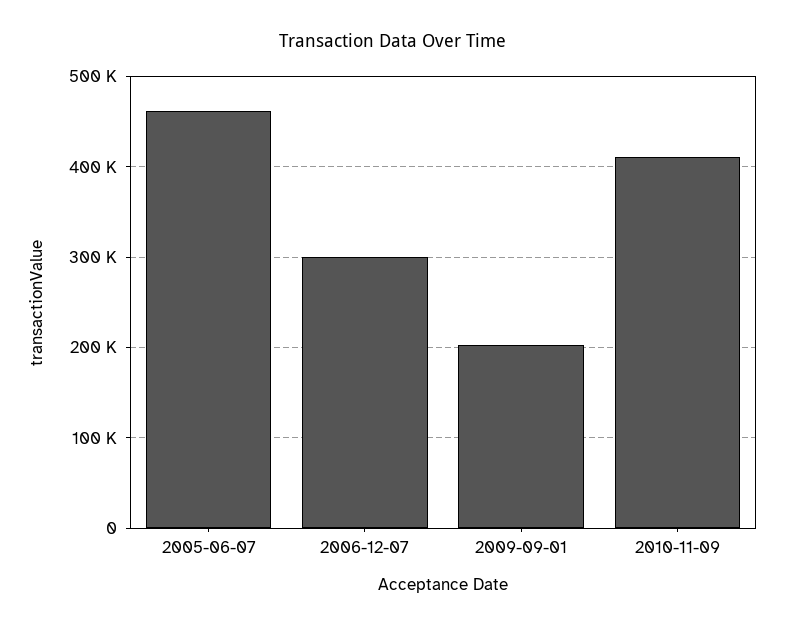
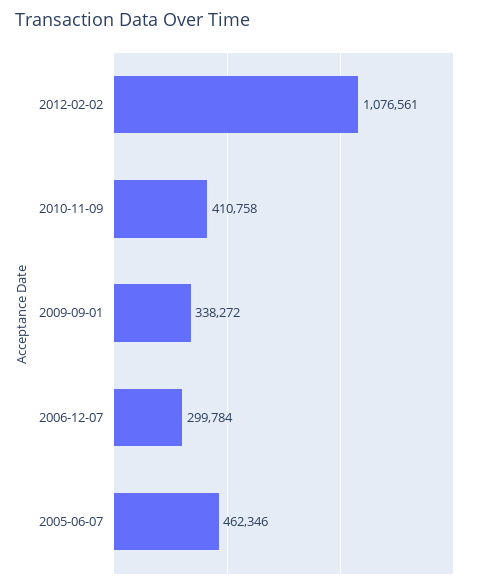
2009-09-01: 200000 -> 338272
2012-02-02: none -> 1076561

